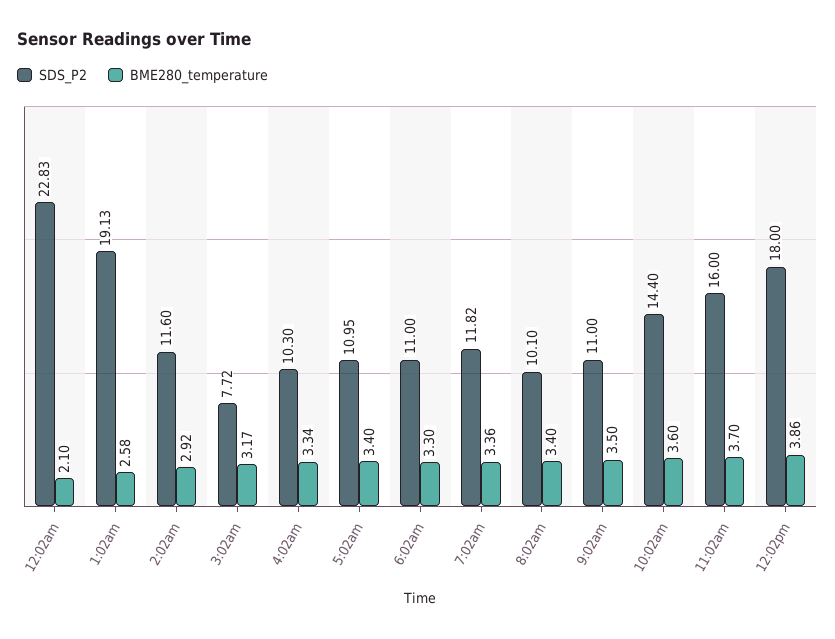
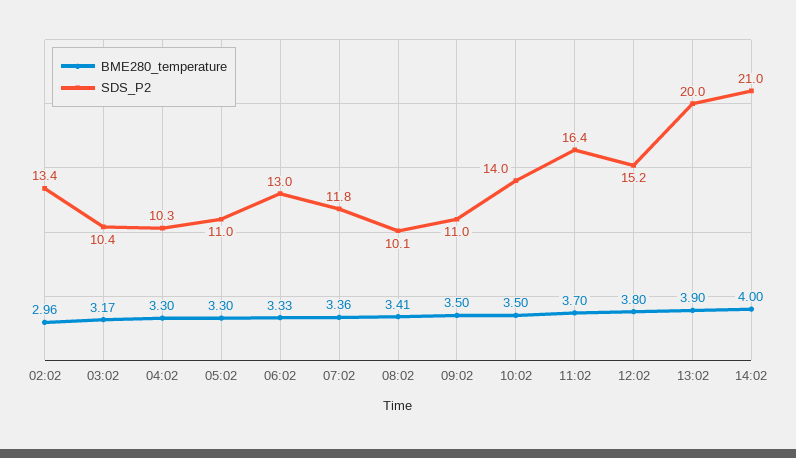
SDS_P2, 12:02am: 22.83 -> none
BME280_temperature, 12:02am: 2.1 -> none
SDS_P2, 1:02am: 19.13 -> none
BME280_temperature, 1:02am: 2.58 -> none
SDS_P2, 2:02am: 11.6 -> 13.4
BME280_temperature, 2:02am: 2.92 -> 2.96
SDS_P2, 3:02am: 7.72 -> 10.4
BME280_temperature, 4:02am: 3.34 -> 3.3
BME280_temperature, 5:02am: 3.4 -> 3.3
SDS_P2, 6:02am: 11 -> 13
BME280_temperature, 6:02am: 3.3 -> 3.33
BME280_temperature, 8:02am: 3.4 -> 3.41
SDS_P2, 10:02am: 14.4 -> 14
BME280_temperature, 10:02am: 3.6 -> 3.5
SDS_P2, 11:02am: 16 -> 16.4
SDS_P2, 12:02pm: 18 -> 15.2
BME280_temperature, 12:02pm: 3.86 -> 3.8
BME280_temperature, 13:02: none -> 3.9
SDS_P2, 13:02: none -> 20
BME280_temperature, 14:02: none -> 4
SDS_P2, 14:02: none -> 21

